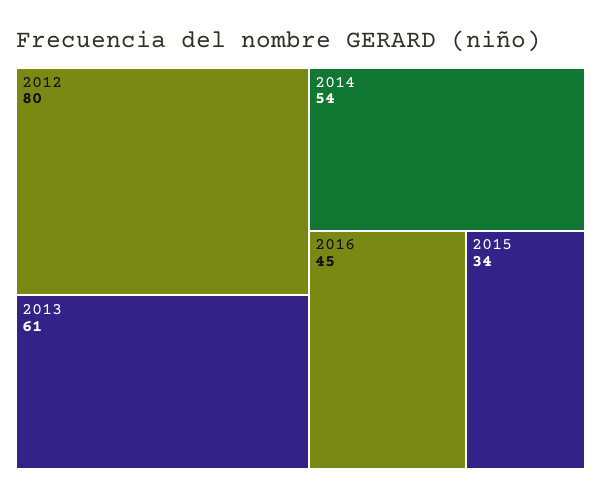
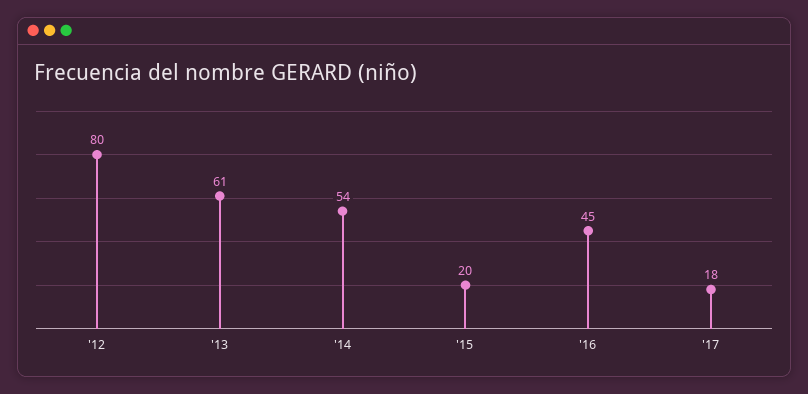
2015: 34 -> 20
'17: none -> 18

